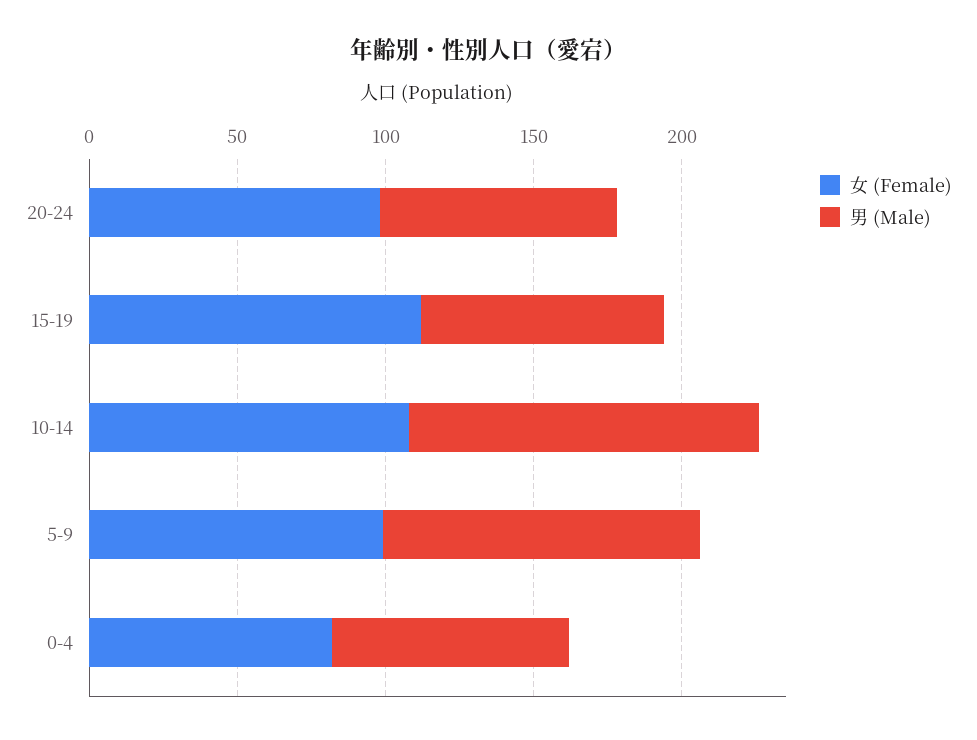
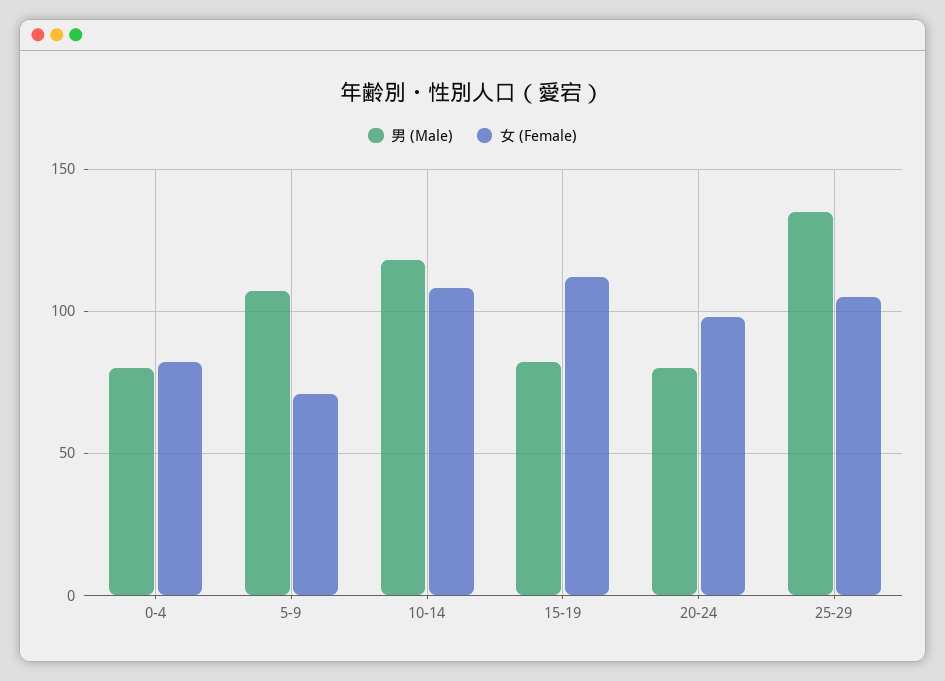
女 (Female), 5-9: 100 -> 70
男 (Male), 25-29: none -> 135
女 (Female), 25-29: none -> 105

